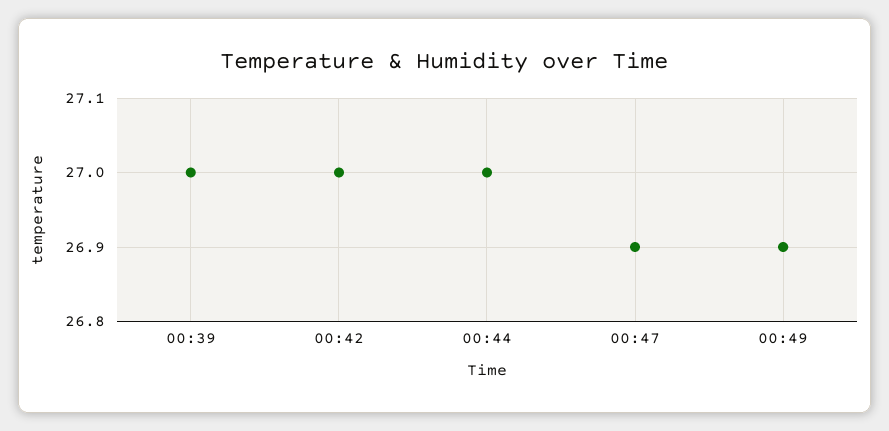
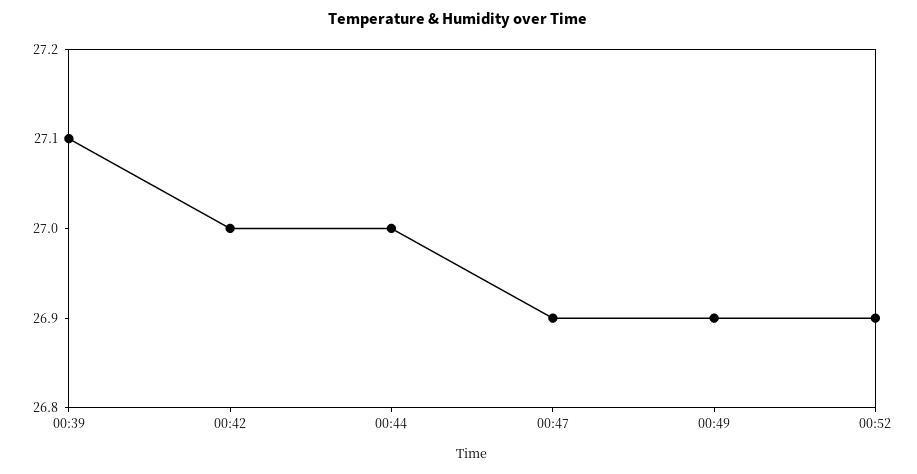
00:39: 27 -> 27.1
00:52: none -> 26.9

